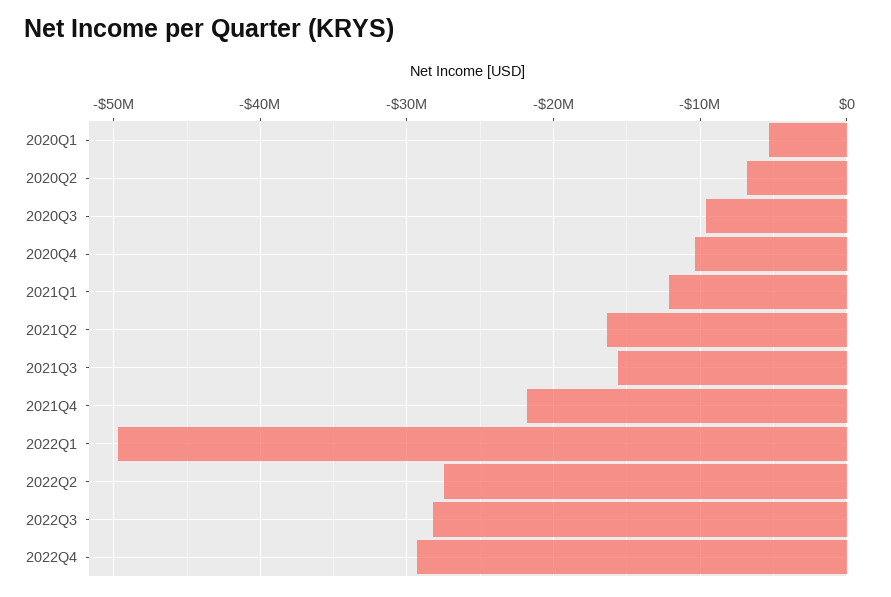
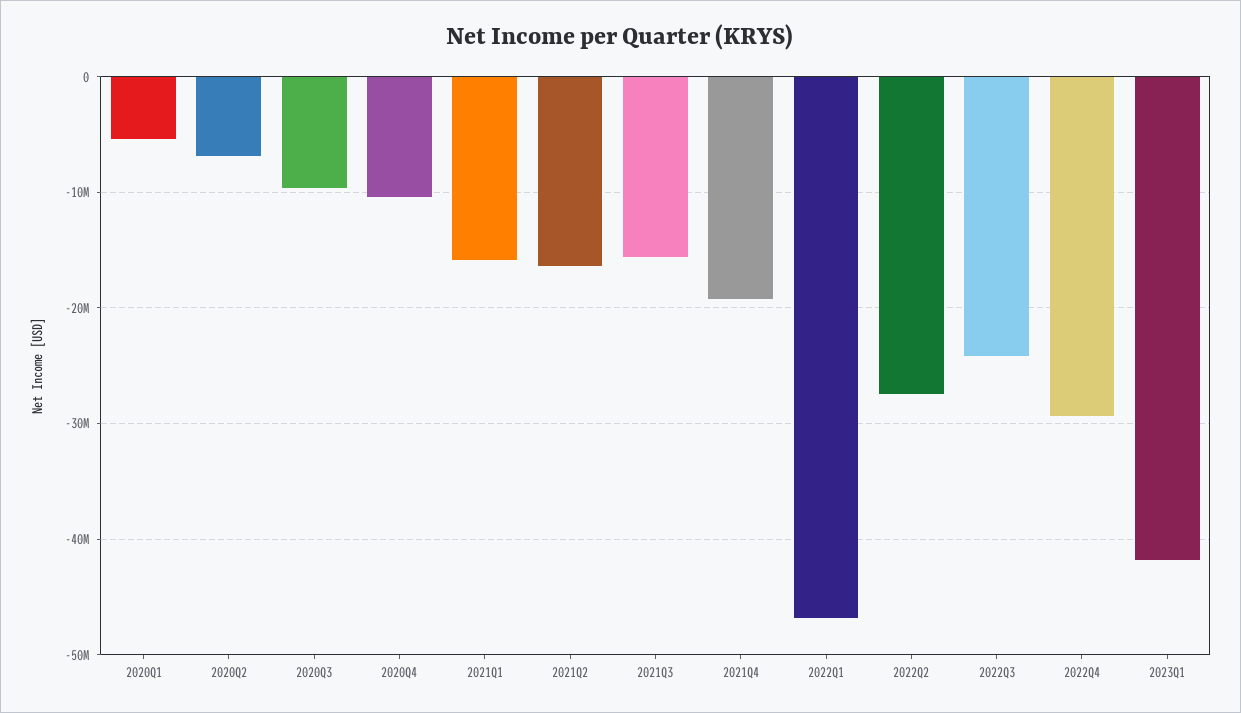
2021Q1: -12000000 -> -16000000
2021Q4: -22000000 -> -19000000
2022Q1: -50000000 -> -47000000
2022Q3: -28000000 -> -24000000
2023Q1: none -> -42000000

